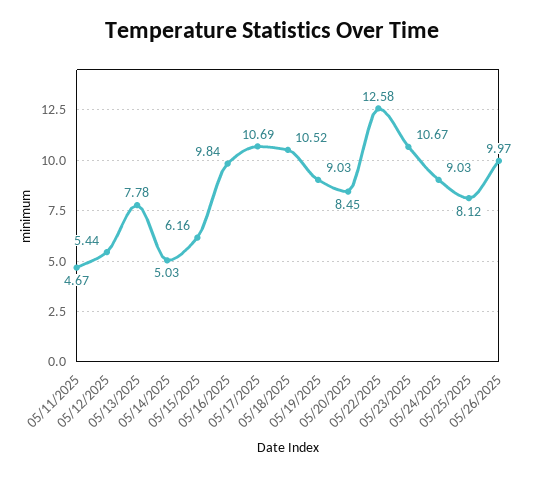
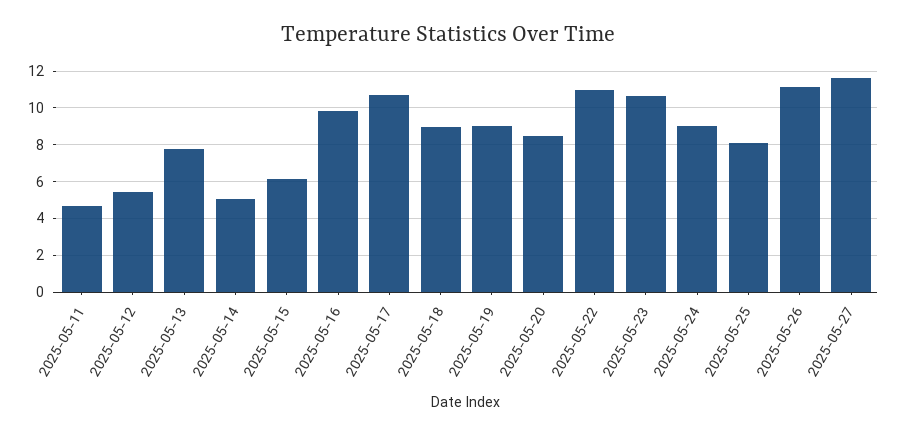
05/18/2025: 10.52 -> 9
05/22/2025: 12.58 -> 11
05/26/2025: 9.97 -> 11
2025-05-27: none -> 11.5

